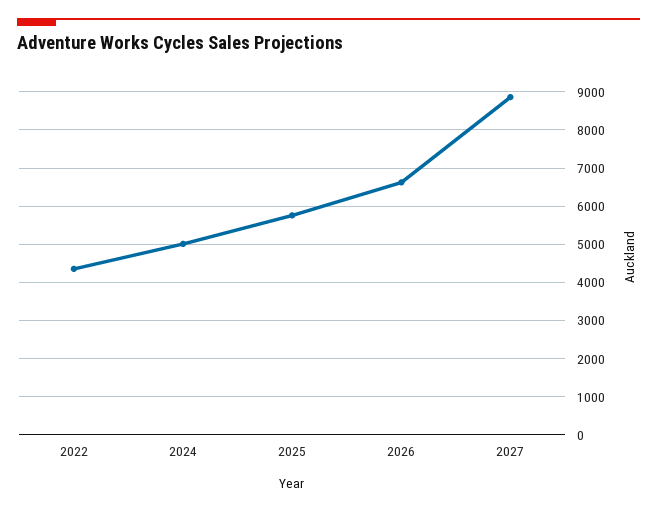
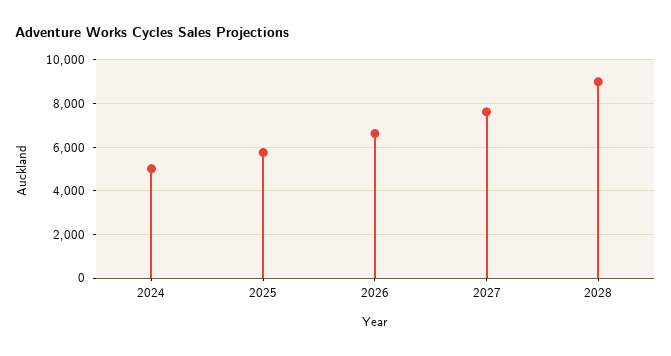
2022: 4400 -> none
2027: 8800 -> 7500
2028: none -> 9000

